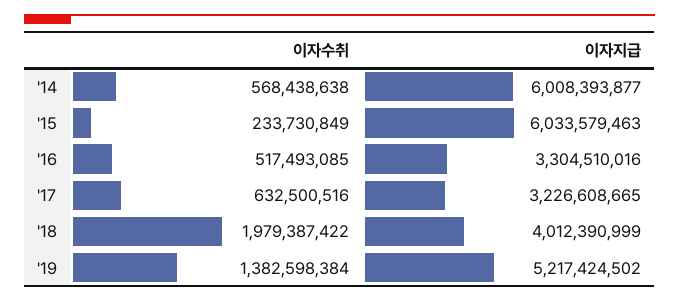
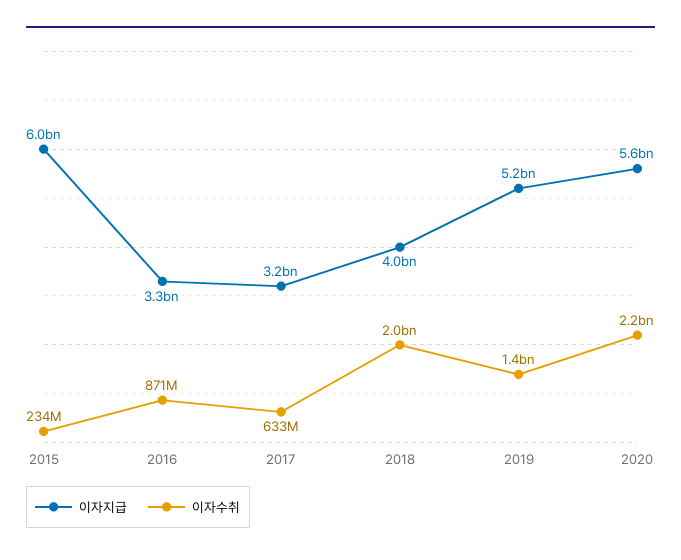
이자수취, '14: 568438638 -> none
이자지급, '14: 6008393877 -> none
이자수취, '16: 517493085 -> 871000000
이자지급, 2020: none -> 5600000000
이자수취, 2020: none -> 2200000000

